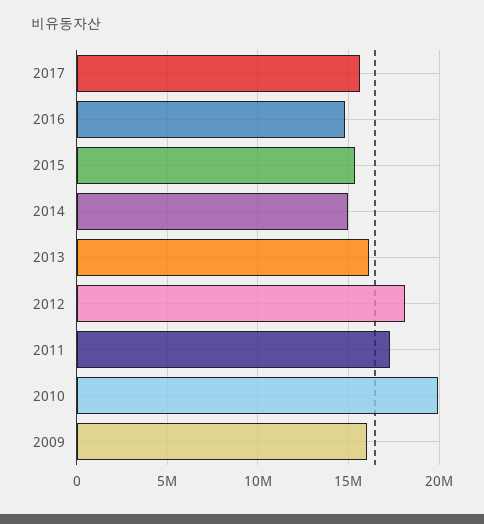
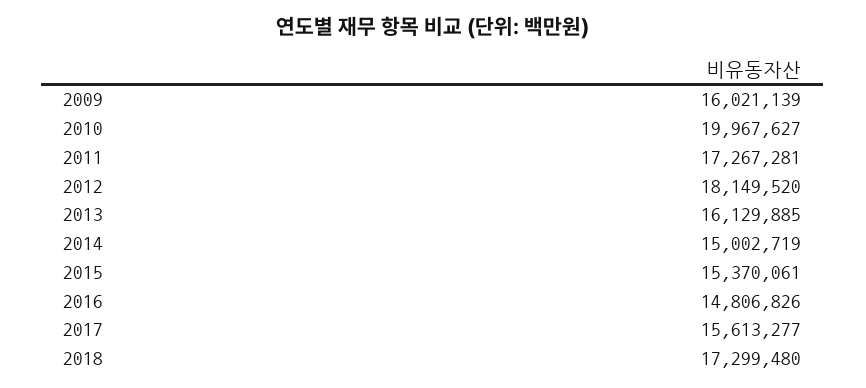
2018: none -> 17299480

